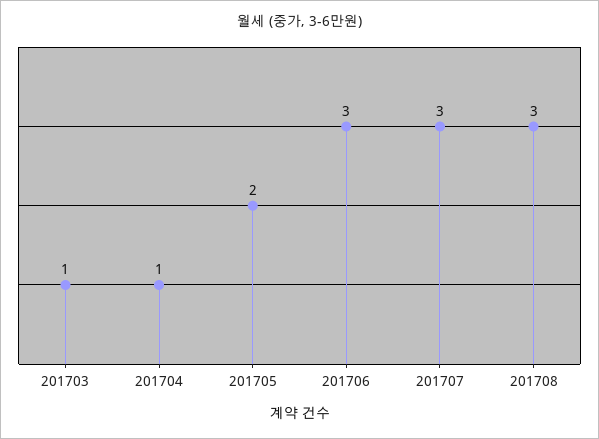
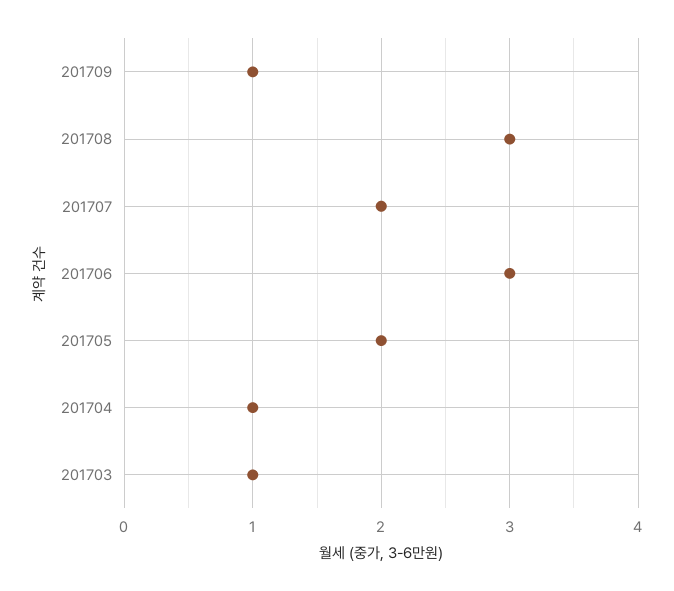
201707: 3 -> 2
201709: none -> 1

